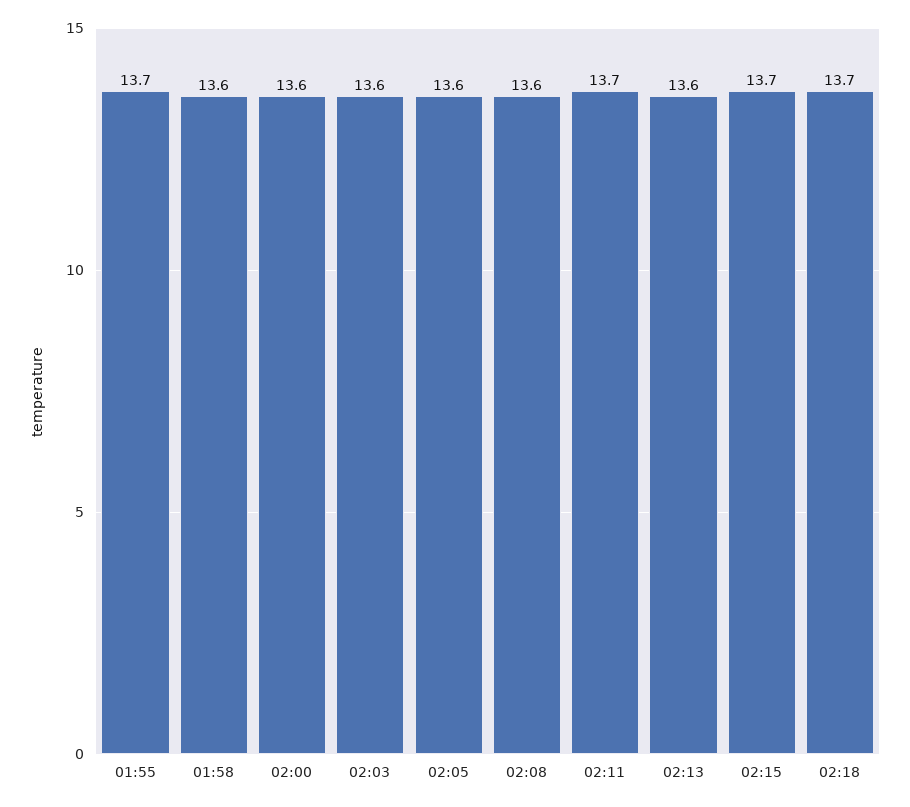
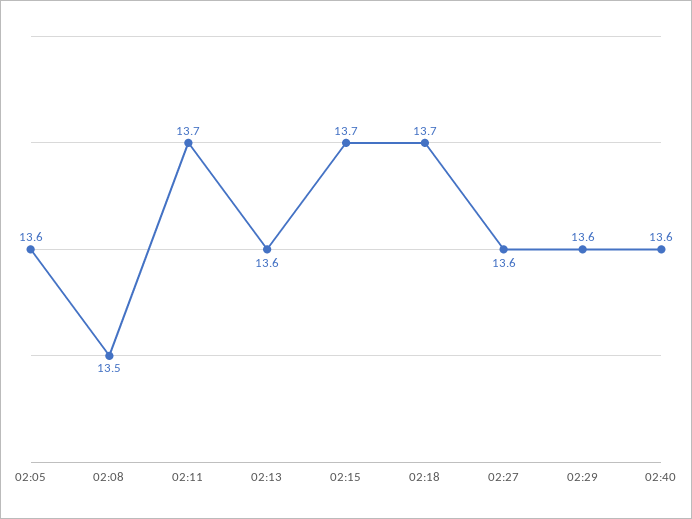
01:55: 13.7 -> none
01:58: 13.6 -> none
02:00: 13.6 -> none
02:03: 13.6 -> none
02:08: 13.6 -> 13.5
02:27: none -> 13.6
02:29: none -> 13.6
02:40: none -> 13.6

